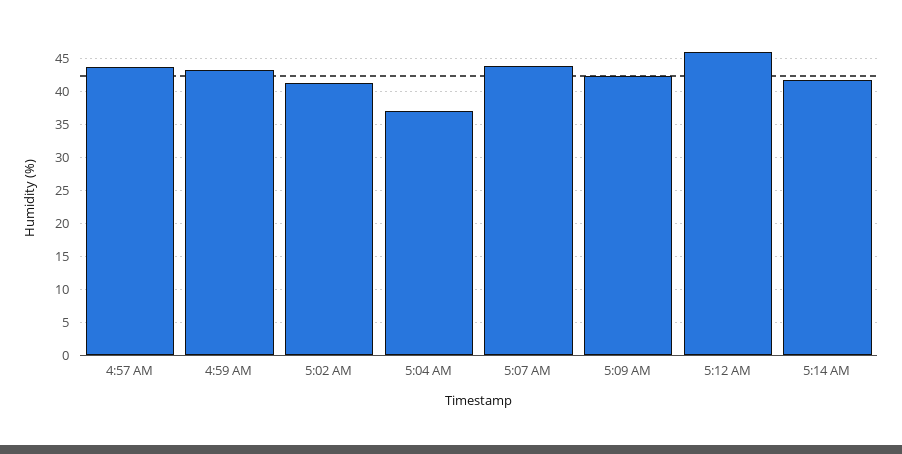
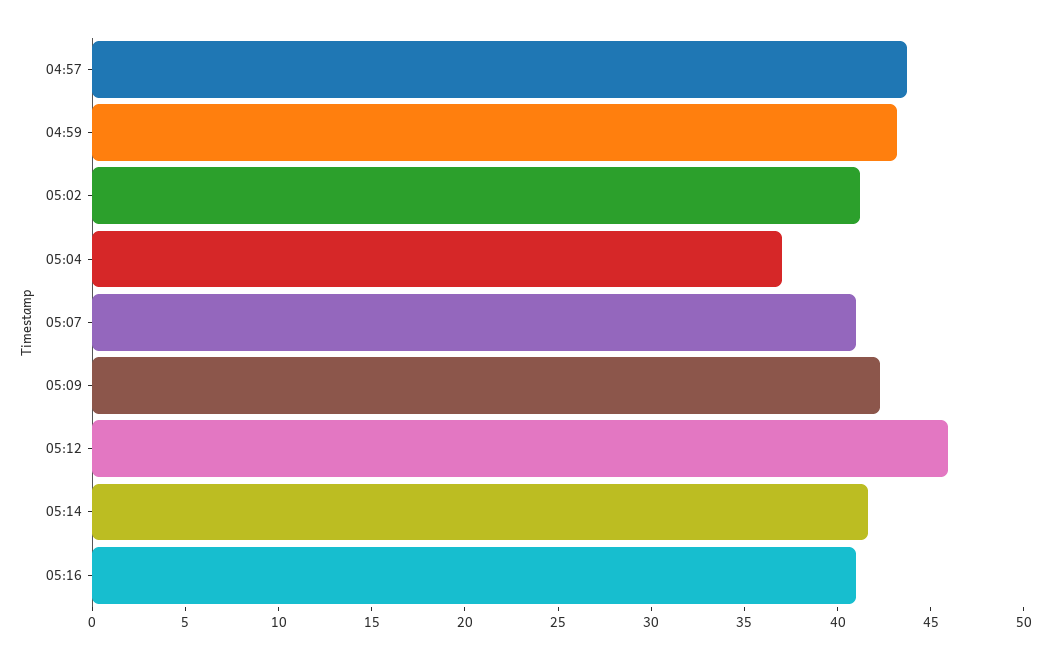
5:07 AM: 44 -> 41
05:16: none -> 41

